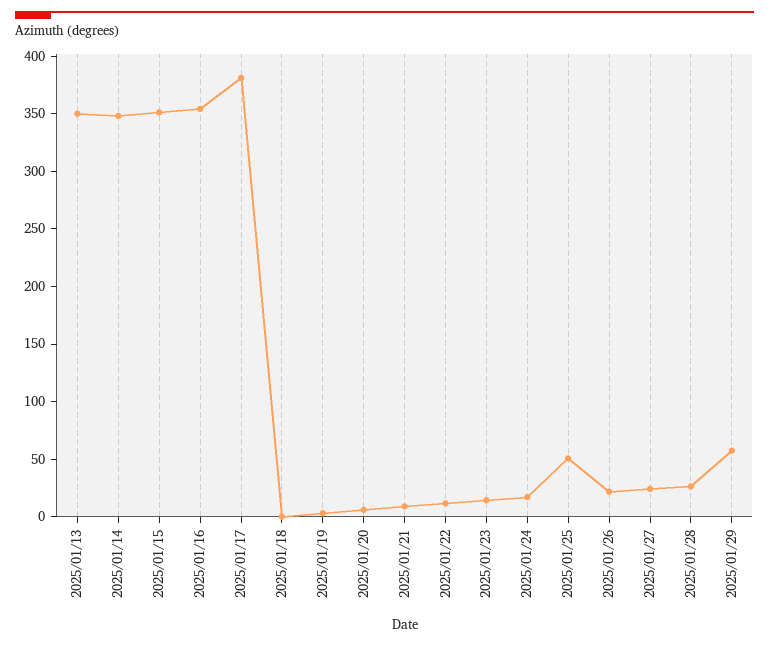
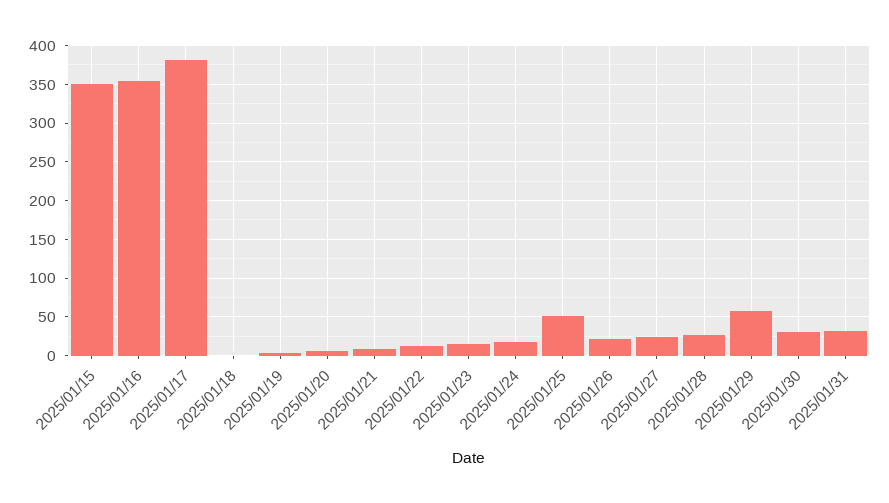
2025/01/13: 350 -> none
2025/01/14: 350 -> none
2025/01/30: none -> 30
2025/01/31: none -> 30

